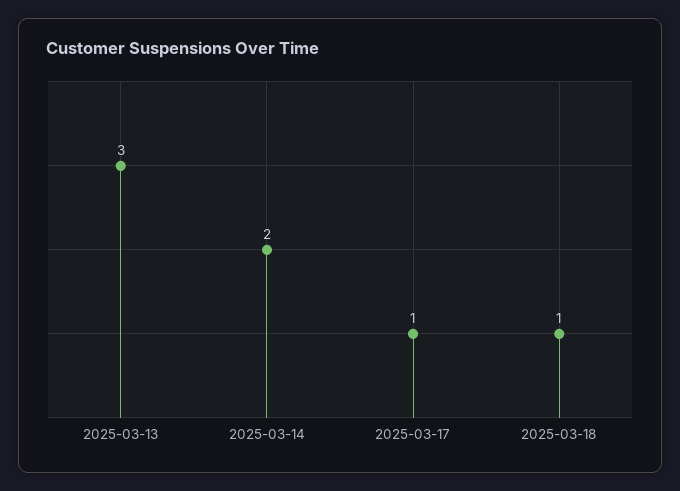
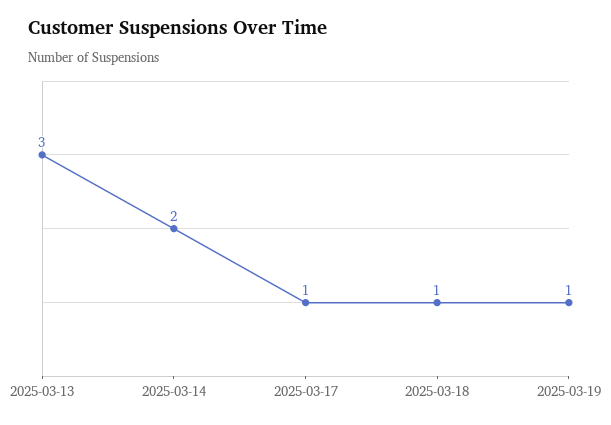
2025-03-19: none -> 1

